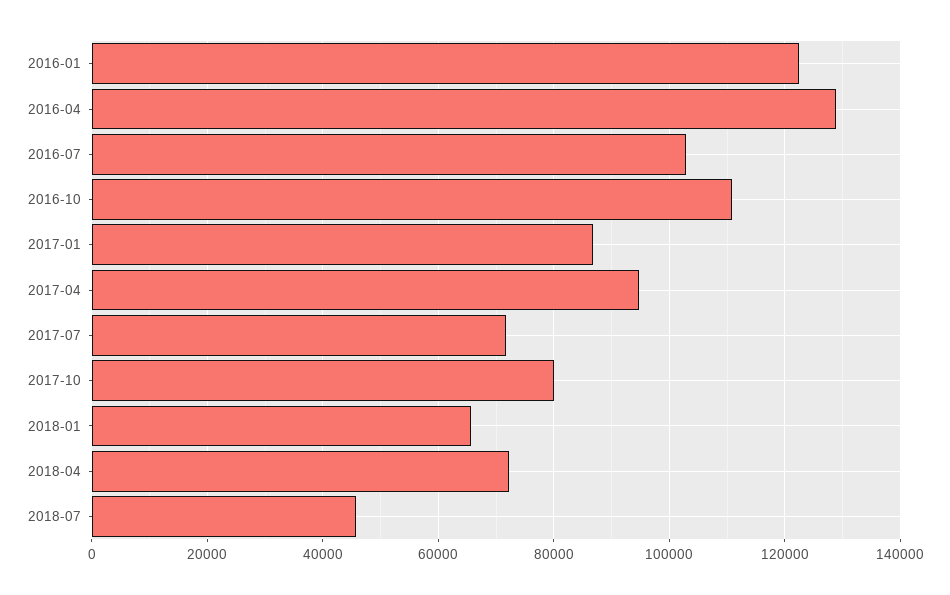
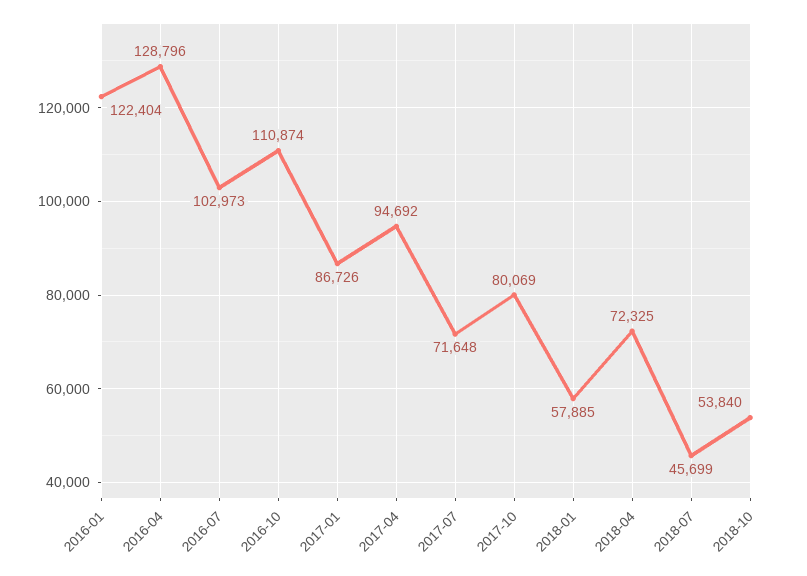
2018-01: 66000 -> 57885
2018-10: none -> 53840

